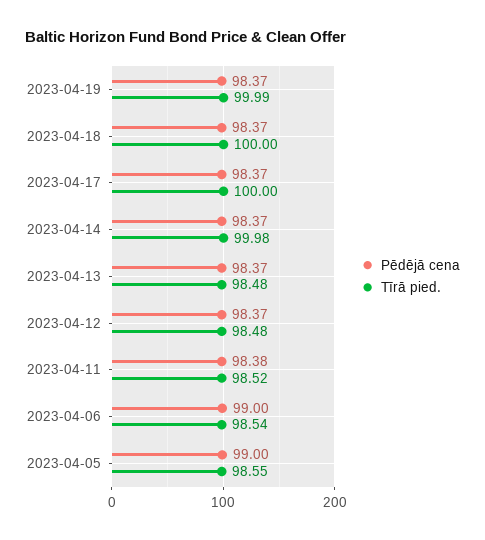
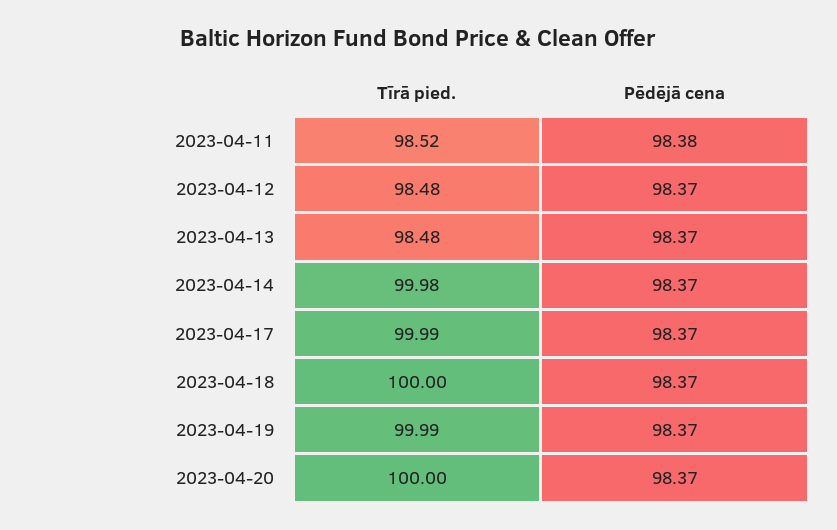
Tīrā pied., 2023-04-17: 100 -> 99.99
Pēdējā cena, 2023-04-06: 99 -> none
Tīrā pied., 2023-04-06: 98.54 -> none
Pēdējā cena, 2023-04-05: 99 -> none
Tīrā pied., 2023-04-05: 98.55 -> none
Tīrā pied., 2023-04-20: none -> 100
Pēdējā cena, 2023-04-20: none -> 98.37

